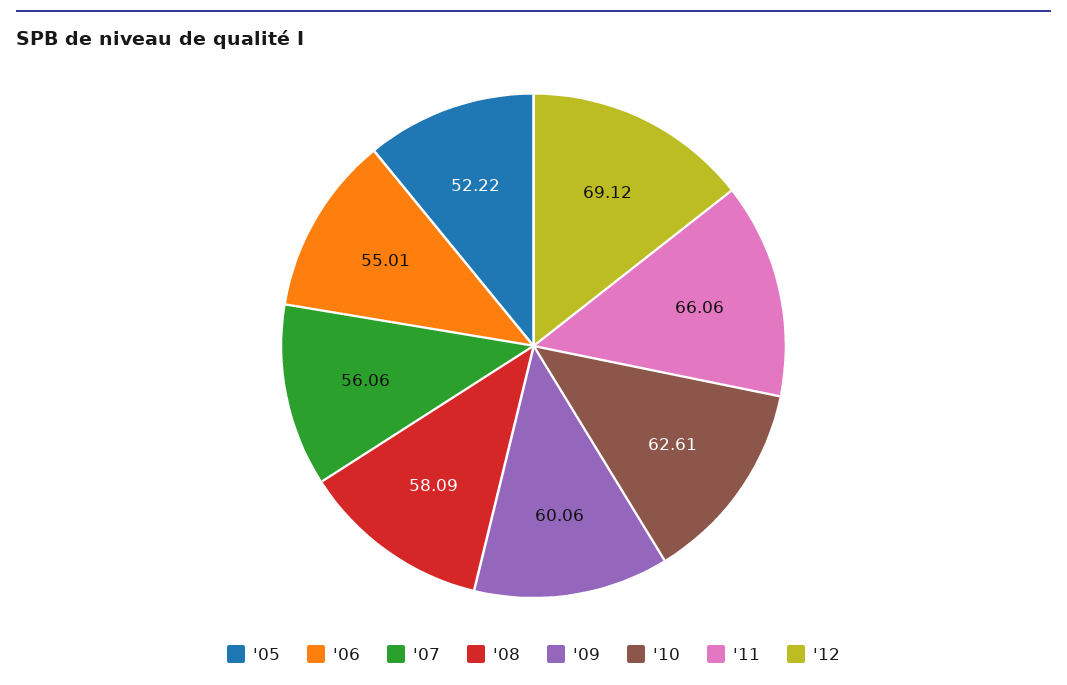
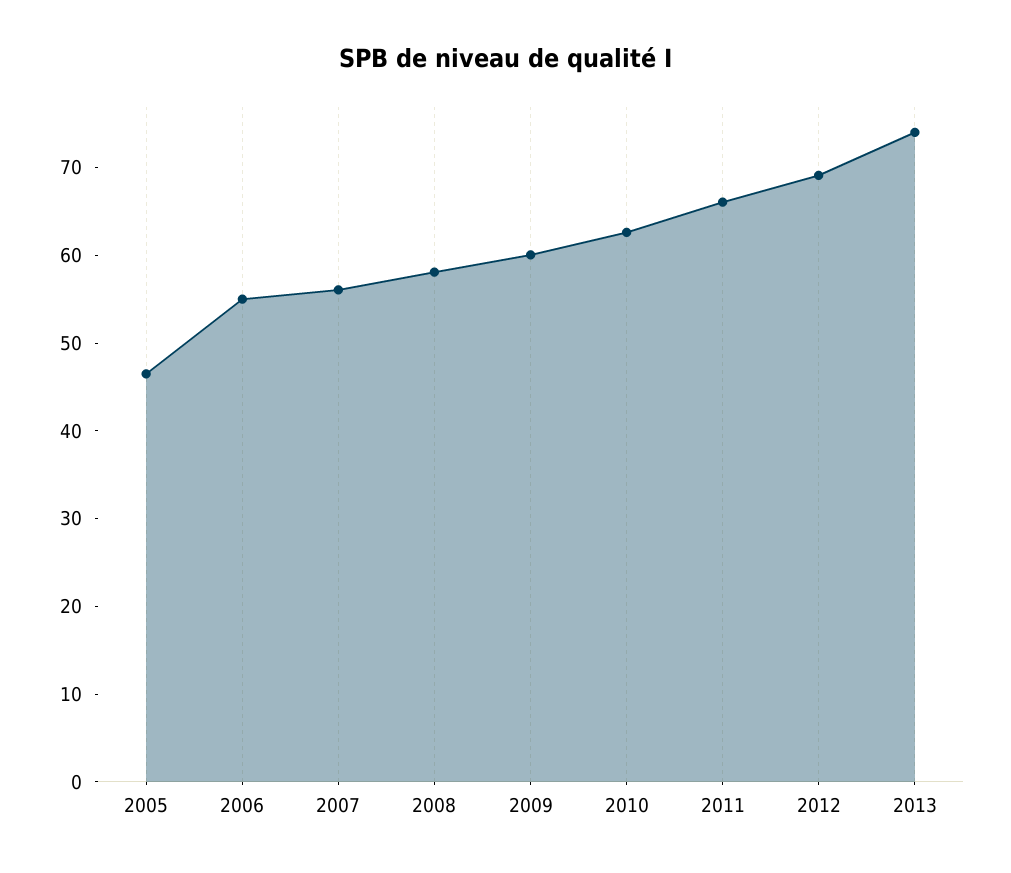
'05: 52.22 -> 46
2013: none -> 74

